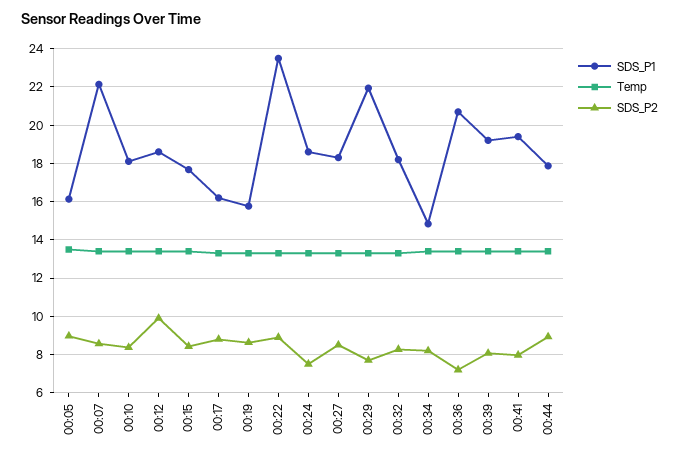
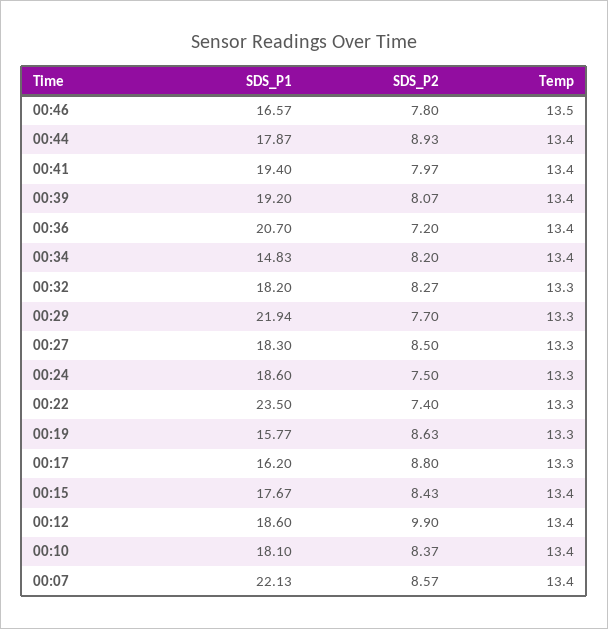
SDS_P1, 00:05: 16 -> none
Temp, 00:05: 13.5 -> none
SDS_P2, 00:05: 9 -> none
SDS_P2, 00:22: 9 -> 7.4
SDS_P1, 00:46: none -> 16.57
SDS_P2, 00:46: none -> 7.8
Temp, 00:46: none -> 13.5

